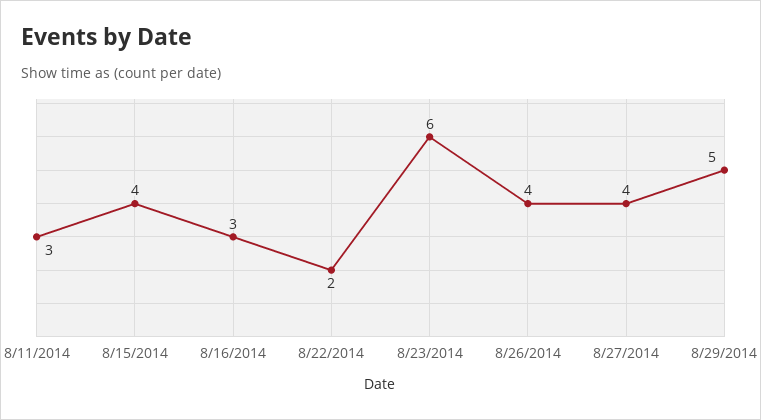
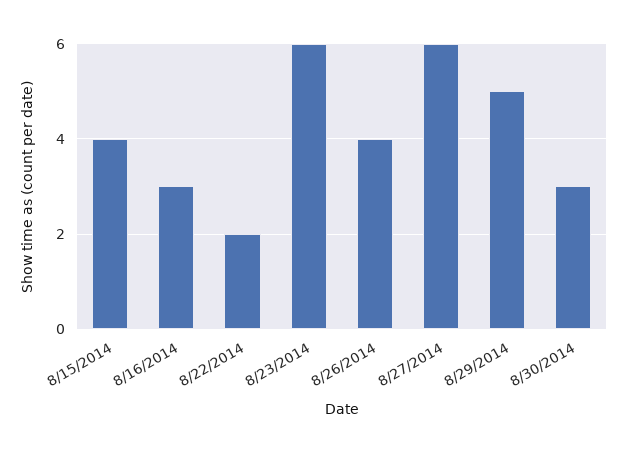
8/11/2014: 3 -> none
8/27/2014: 4 -> 6
8/30/2014: none -> 3

